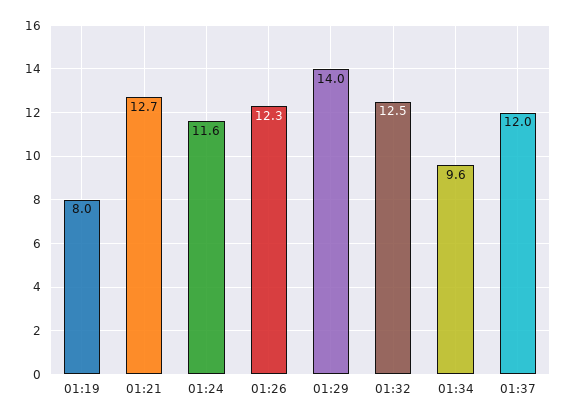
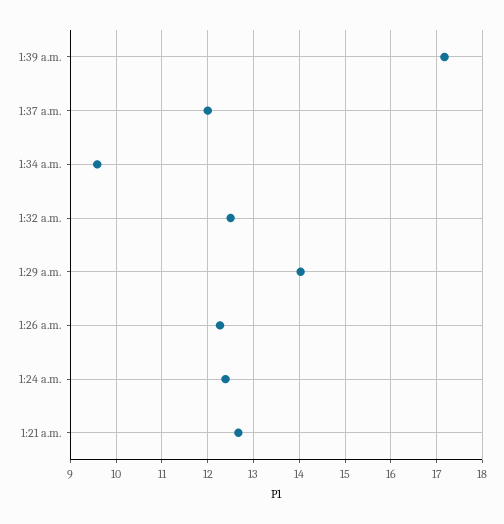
01:19: 8 -> none
01:24: 11.6 -> 12.4
1:39 a.m.: none -> 17.2

